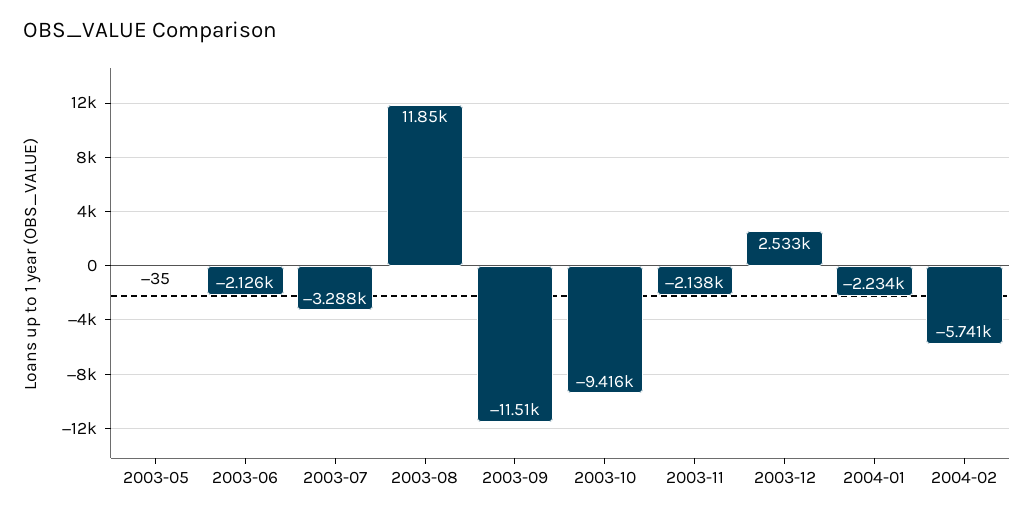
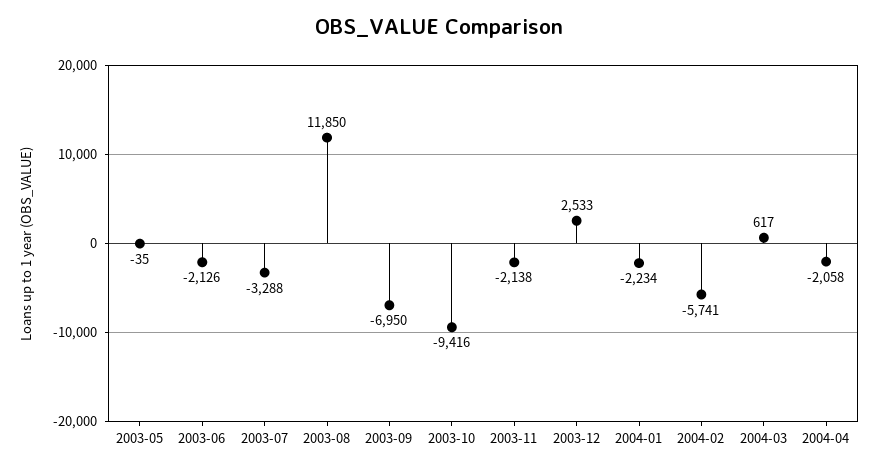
2003-09: -11510 -> -6950
2004-03: none -> 617
2004-04: none -> -2058

